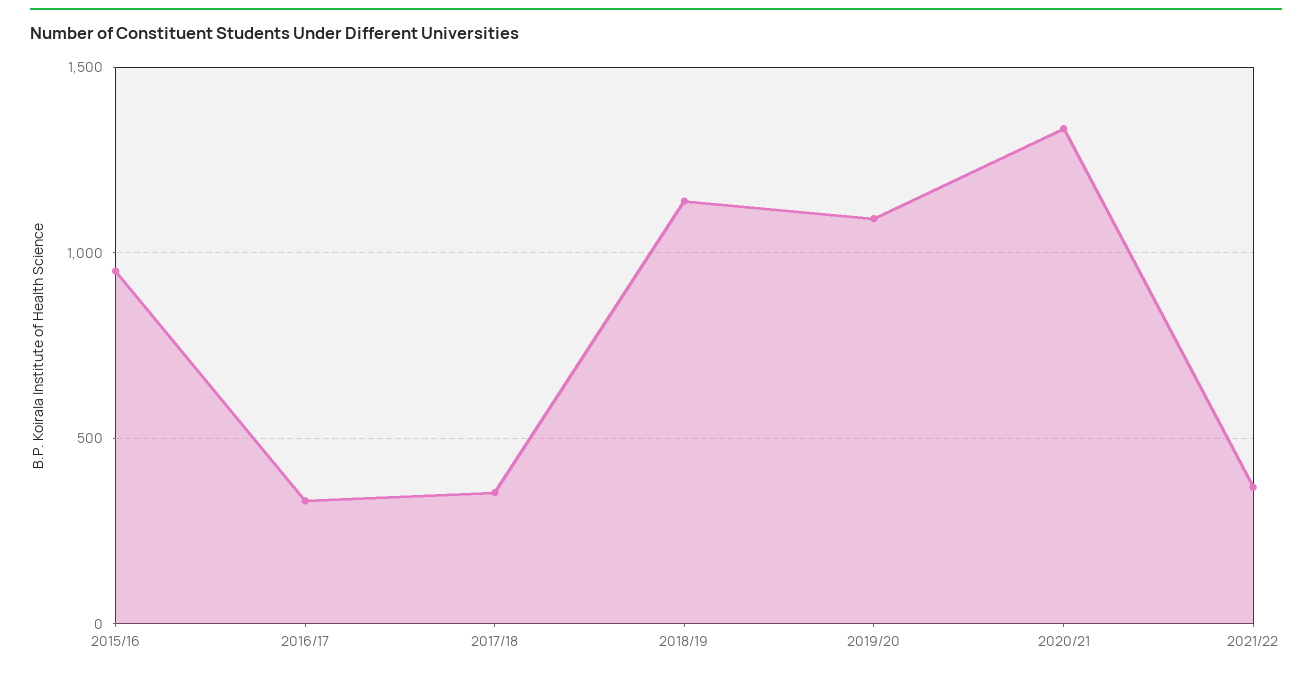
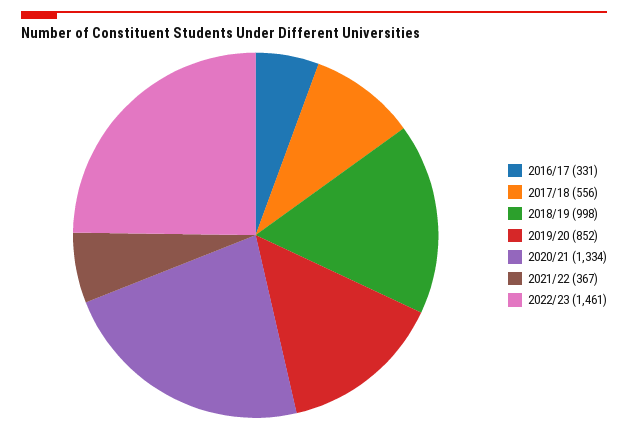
2015/16: 950 -> none
2017/18: 350 -> 556
2018/19: 1150 -> 998
2019/20: 1100 -> 852
2022/23: none -> 1461

